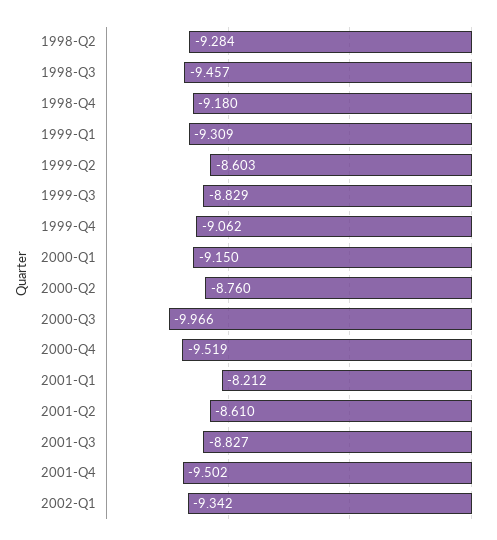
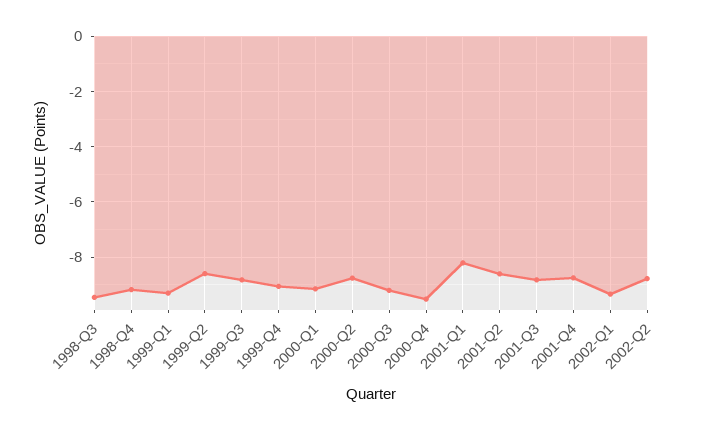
1998-Q2: -9.284 -> none
2000-Q3: -9.966 -> -9.25
2001-Q4: -9.502 -> -8.75
2002-Q2: none -> -8.75

